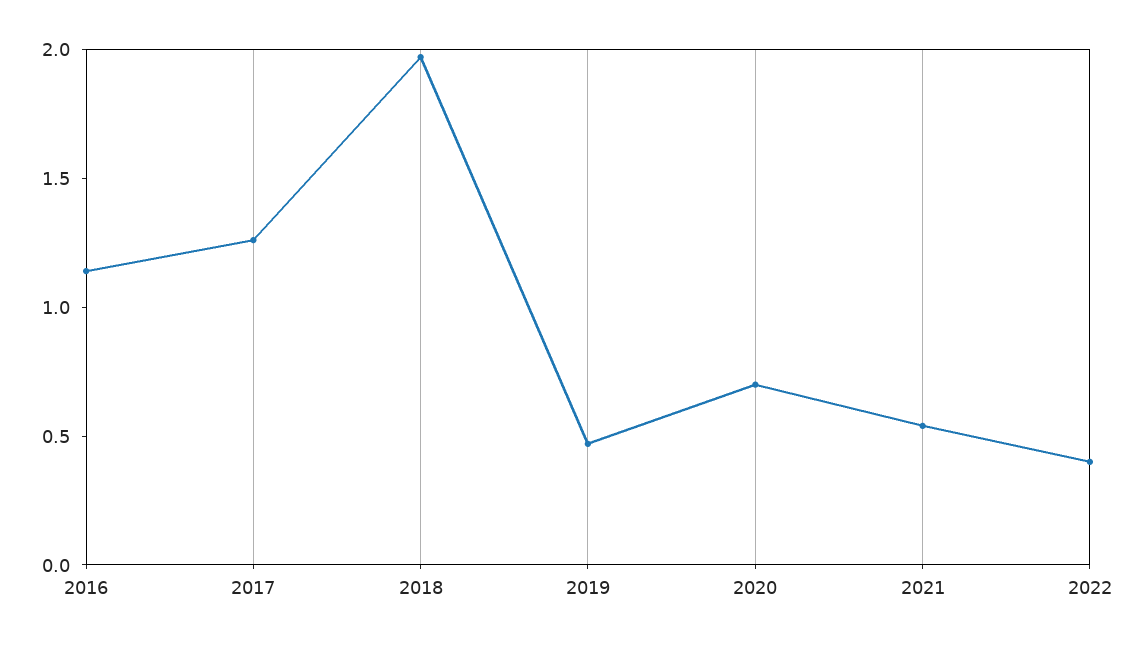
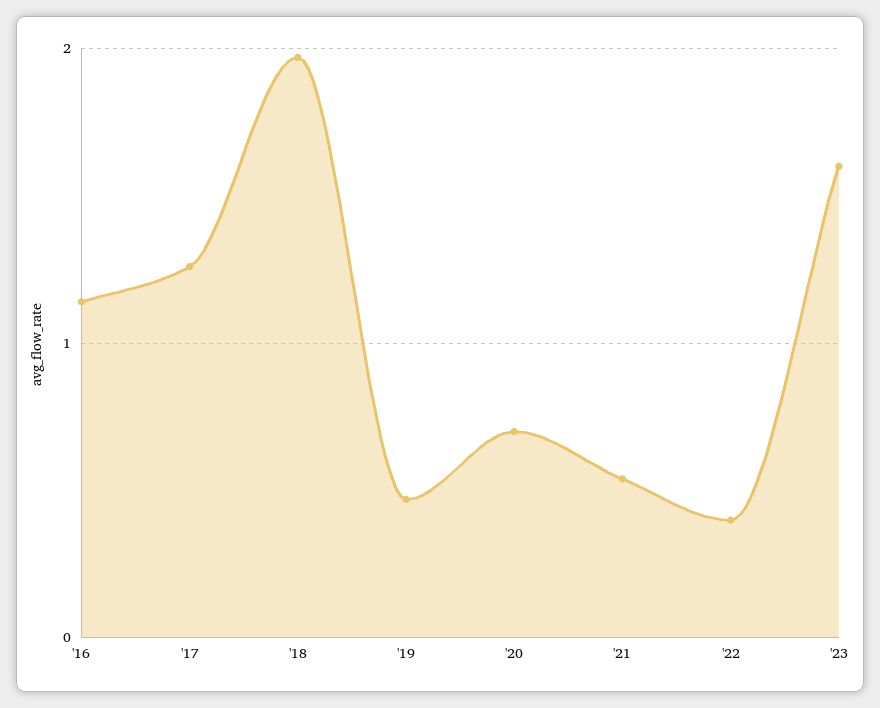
'23: none -> 1.6

